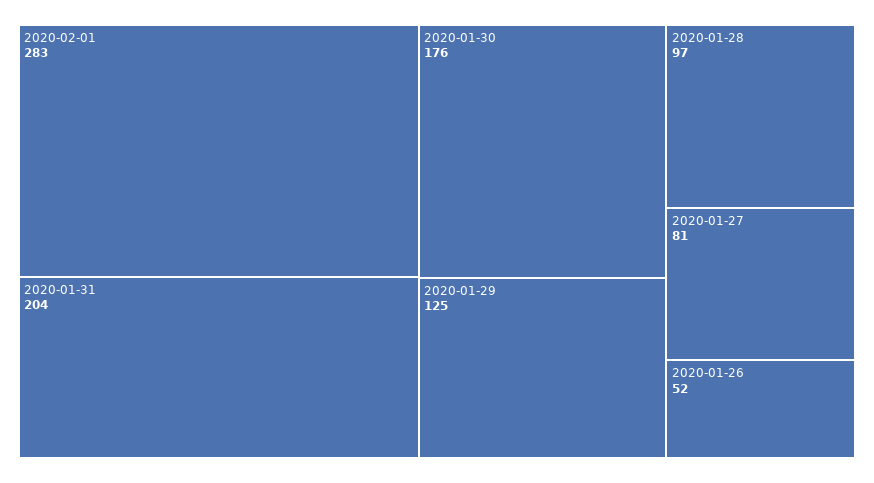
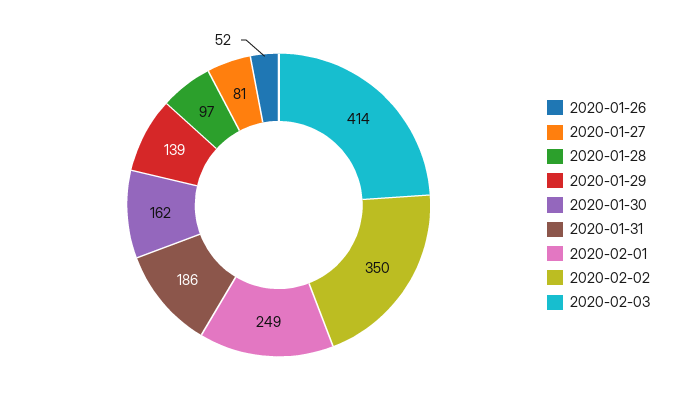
2020-02-01: 283 -> 249
2020-01-31: 204 -> 186
2020-01-30: 176 -> 162
2020-01-29: 125 -> 139
2020-02-02: none -> 350
2020-02-03: none -> 414

